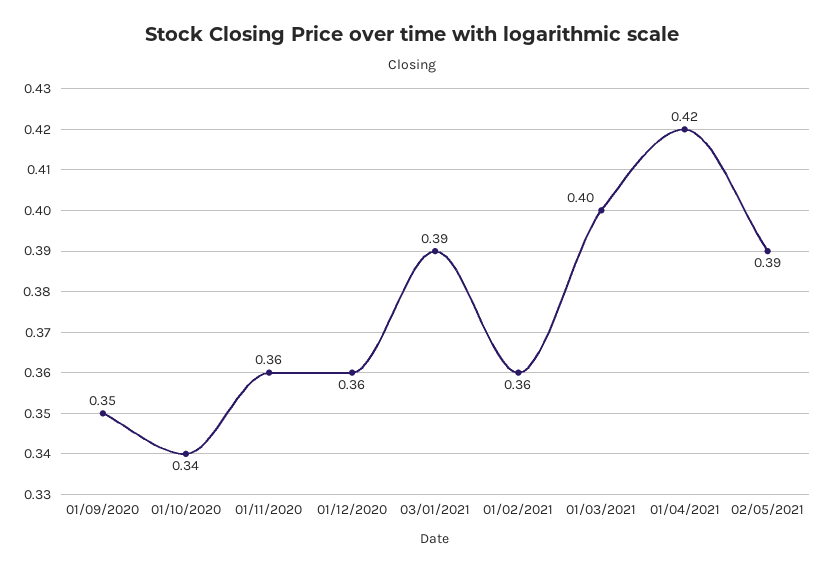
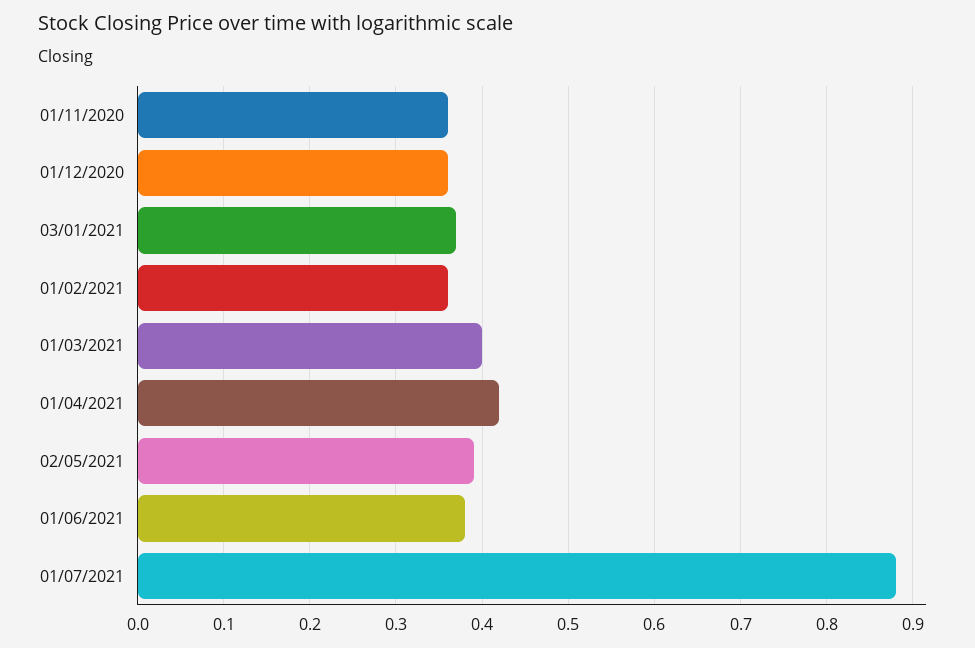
01/09/2020: 0.35 -> none
01/10/2020: 0.34 -> none
03/01/2021: 0.39 -> 0.37
01/06/2021: none -> 0.38
01/07/2021: none -> 0.88

